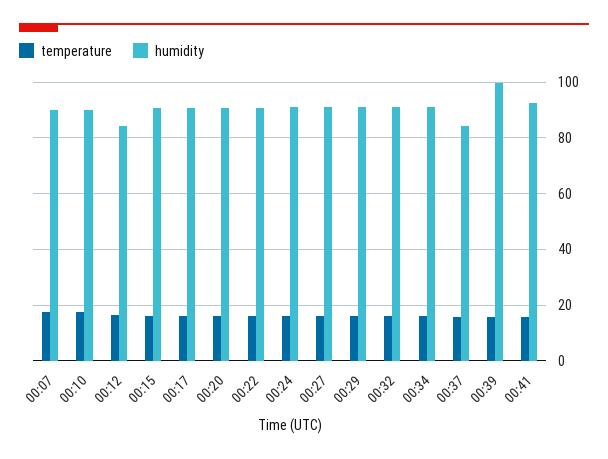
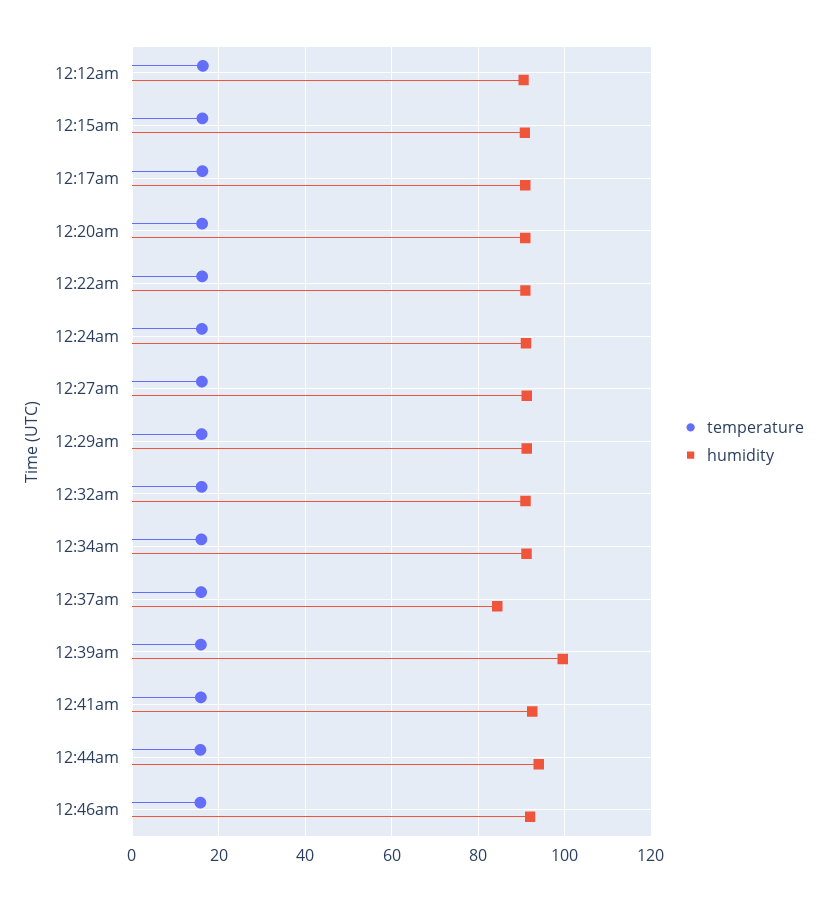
temperature, 00:07: 17.5 -> none
humidity, 00:07: 90 -> none
temperature, 00:10: 17.5 -> none
humidity, 00:10: 90 -> none
humidity, 00:12: 85 -> 90
temperature, 12:44am: none -> 16
humidity, 12:44am: none -> 94
temperature, 12:46am: none -> 16
humidity, 12:46am: none -> 92

